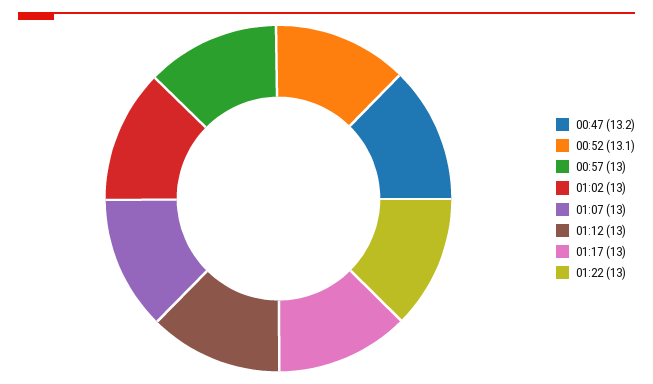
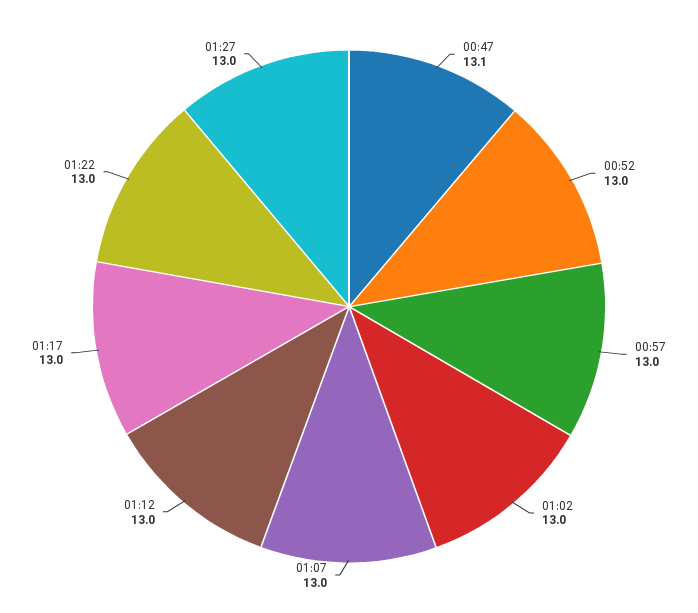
00:47: 13.2 -> 13.1
00:52: 13.1 -> 13
01:27: none -> 13

